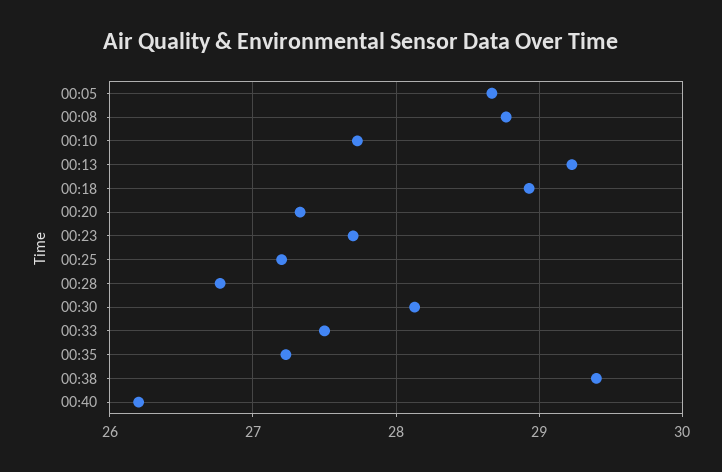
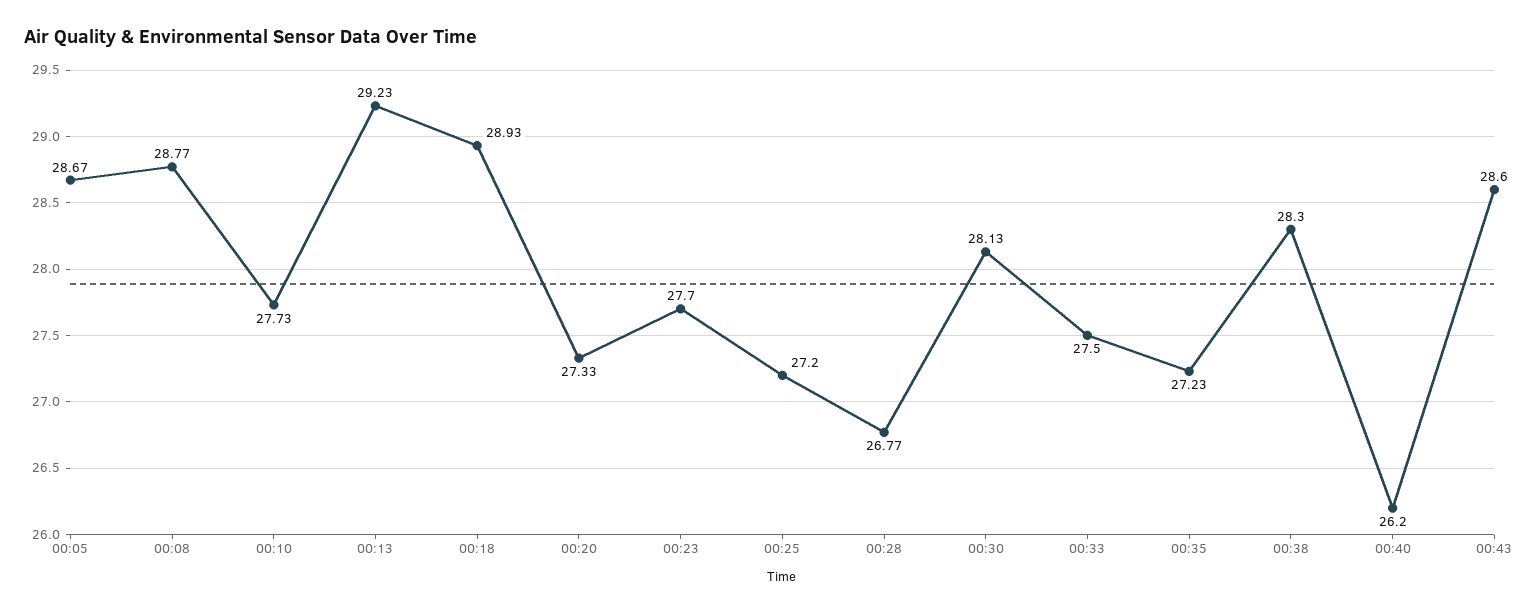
00:38: 29.4 -> 28.3
00:43: none -> 28.6

